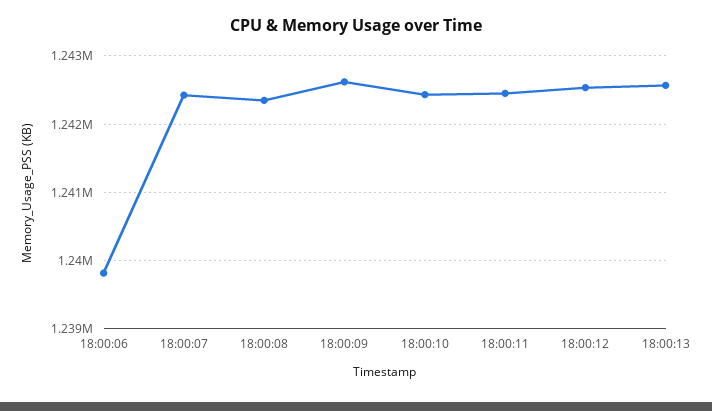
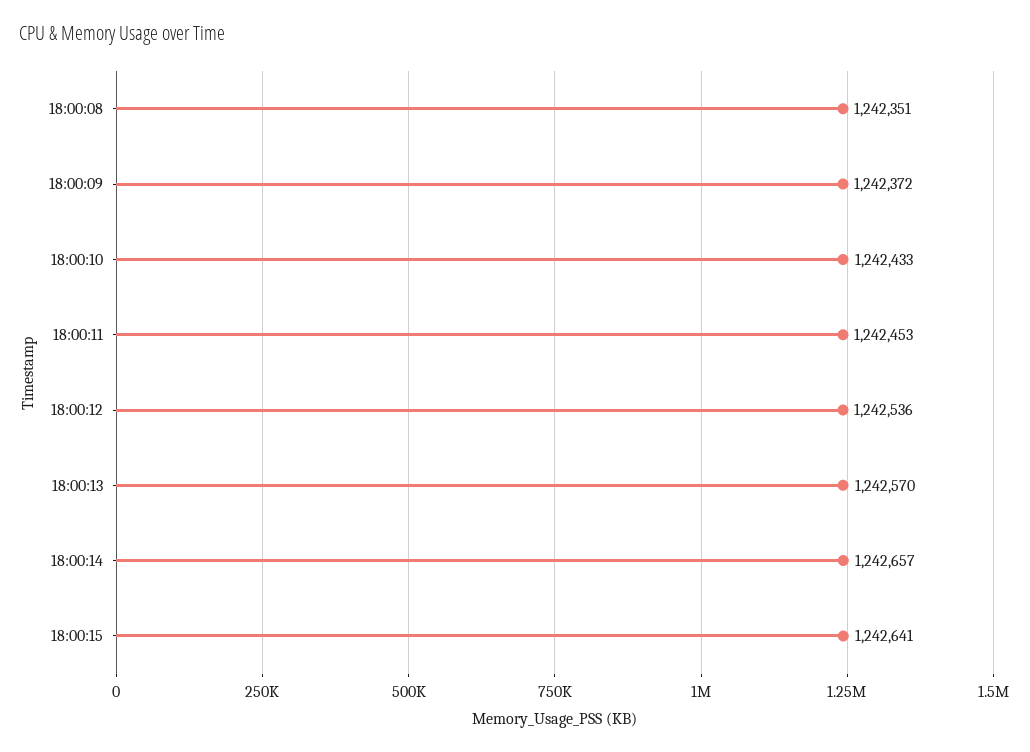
18:00:06: 1239800 -> none
18:00:07: 1242400 -> none
18:00:09: 1242600 -> 1242372
18:00:14: none -> 1242657
18:00:15: none -> 1242641

